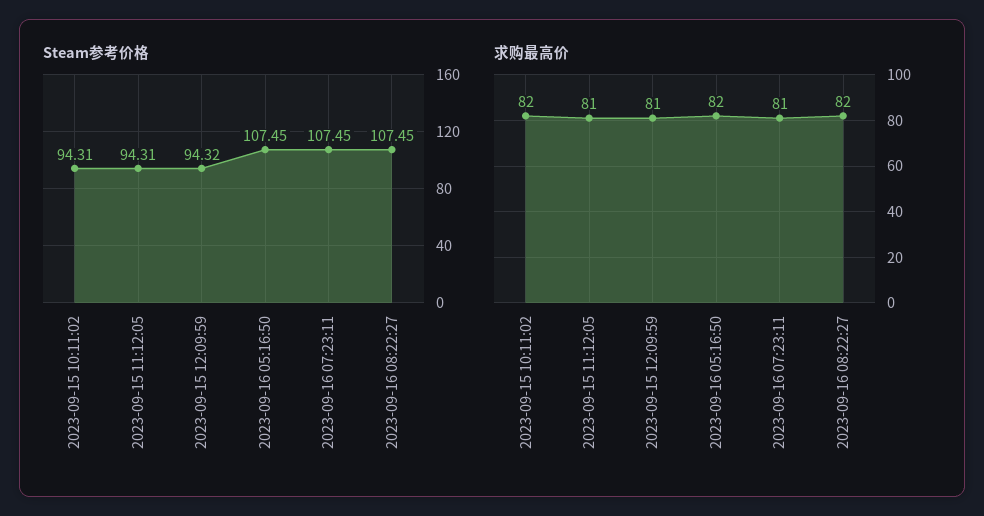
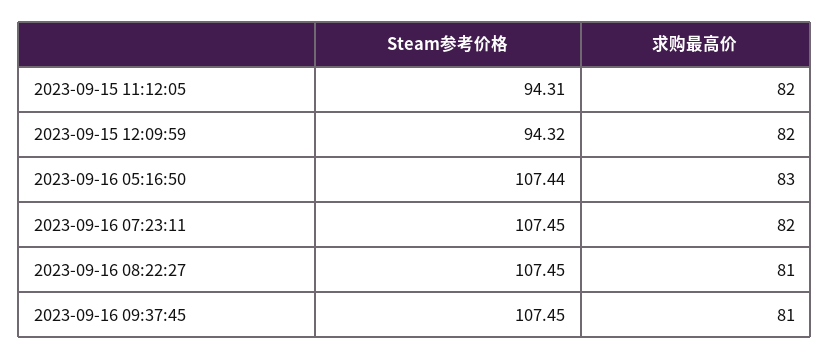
Steam参考价格, 2023-09-15 10:11:02: 94.31 -> none
Steam参考价格, 2023-09-16 05:16:50: 107.45 -> 107.44
求购最高价, 2023-09-15 10:11:02: 82 -> none
求购最高价, 2023-09-15 11:12:05: 81 -> 82
求购最高价, 2023-09-15 12:09:59: 81 -> 82
求购最高价, 2023-09-16 05:16:50: 82 -> 83
求购最高价, 2023-09-16 07:23:11: 81 -> 82
求购最高价, 2023-09-16 08:22:27: 82 -> 81
Steam参考价格, 2023-09-16 09:37:45: none -> 107.45
求购最高价, 2023-09-16 09:37:45: none -> 81

